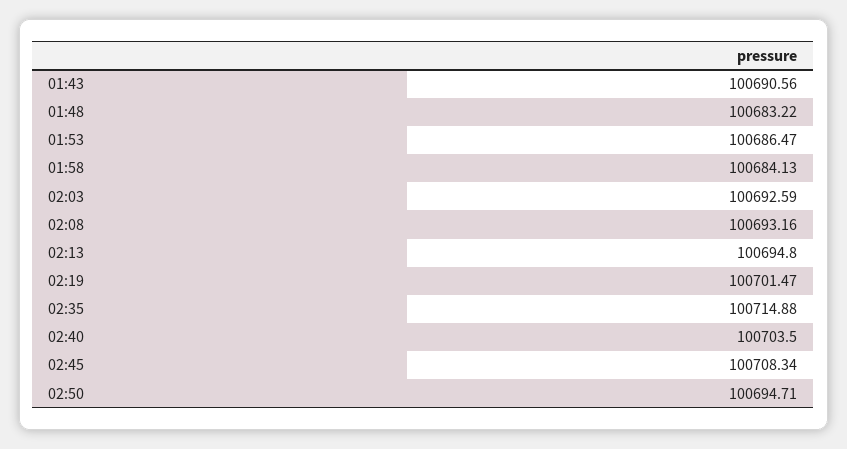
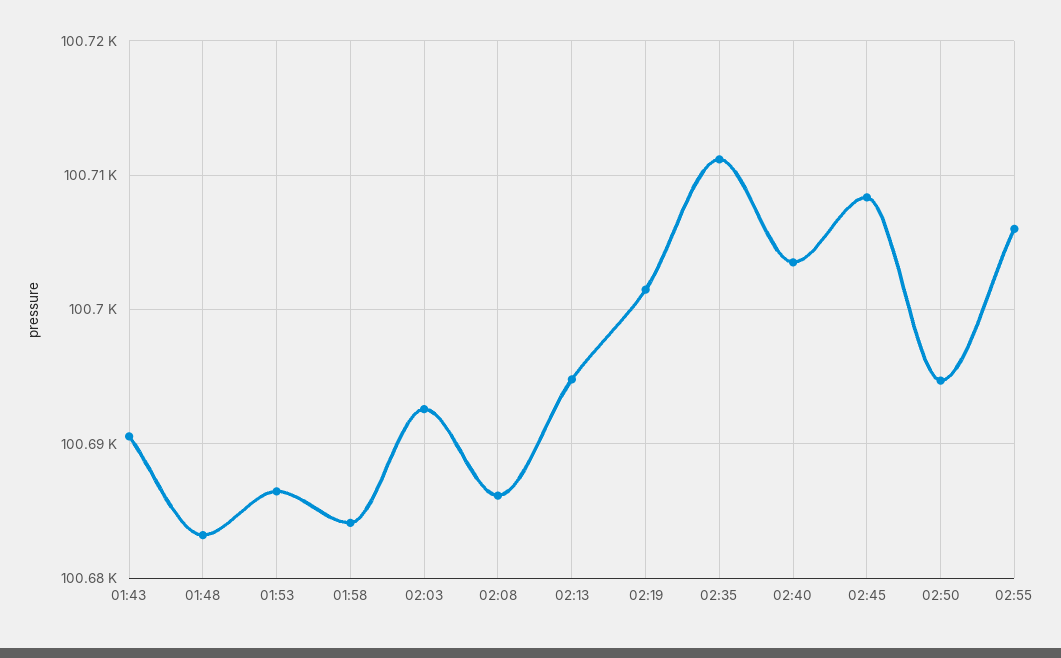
02:08: 100693.16 -> 100686
02:35: 100714.88 -> 100711
02:55: none -> 100706

